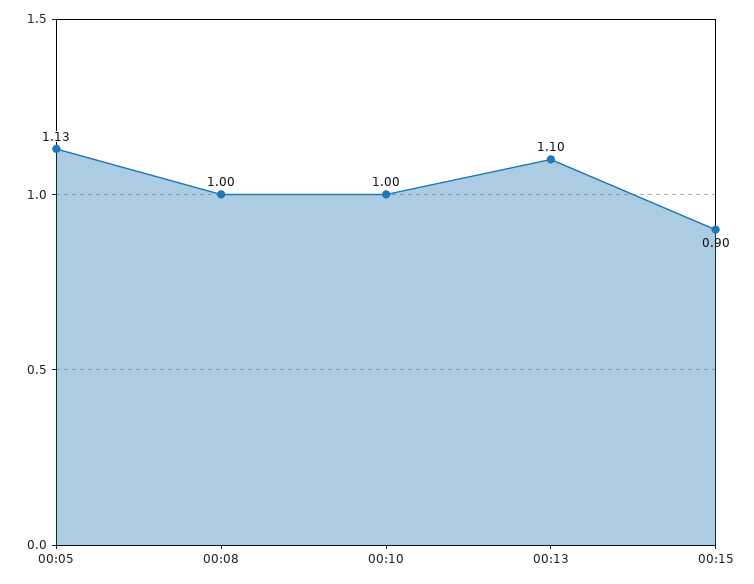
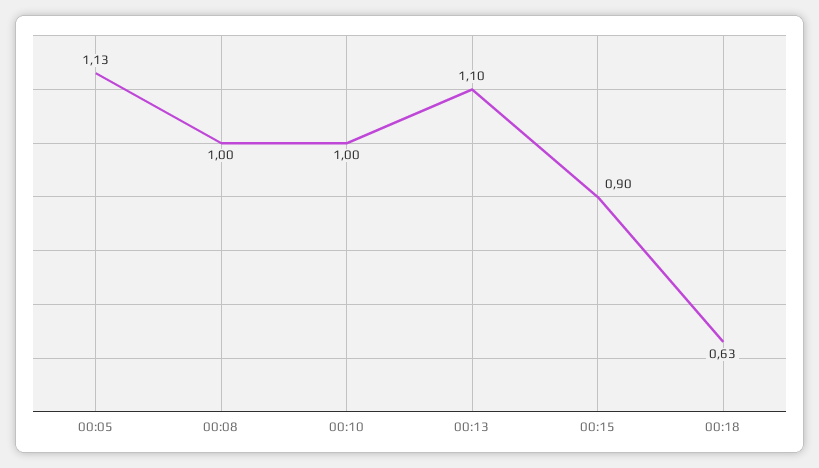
00:18: none -> 0.63

